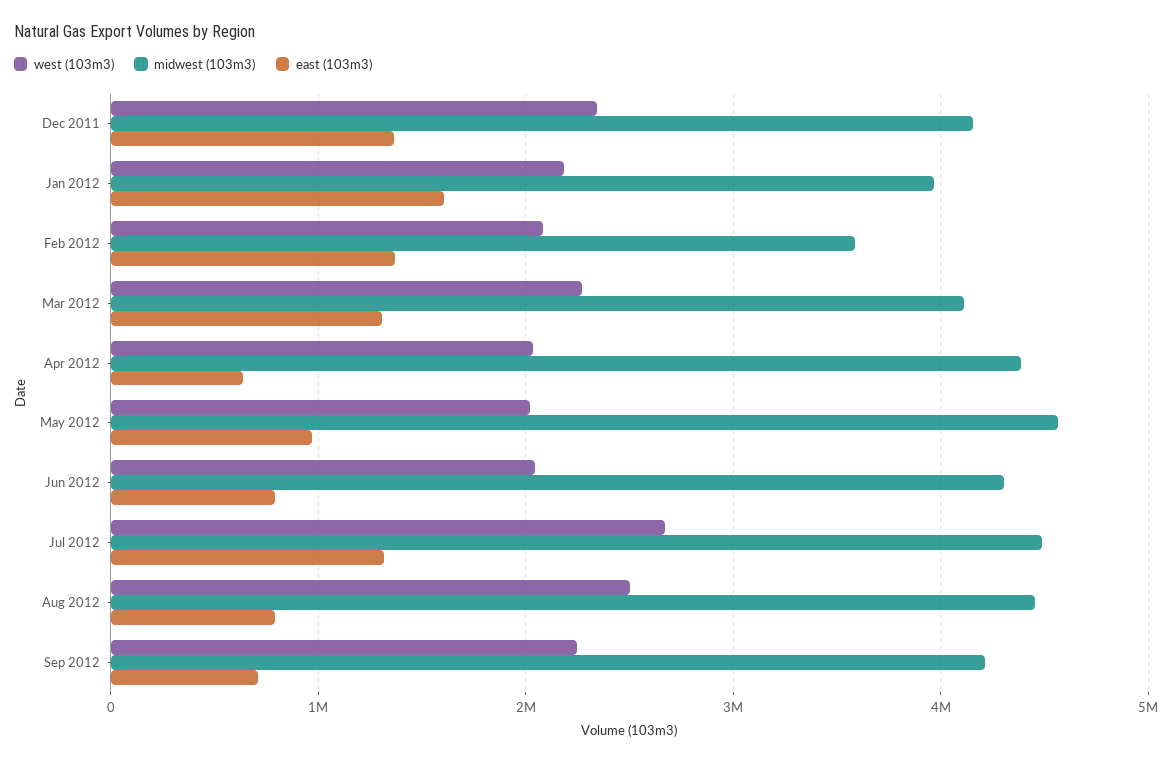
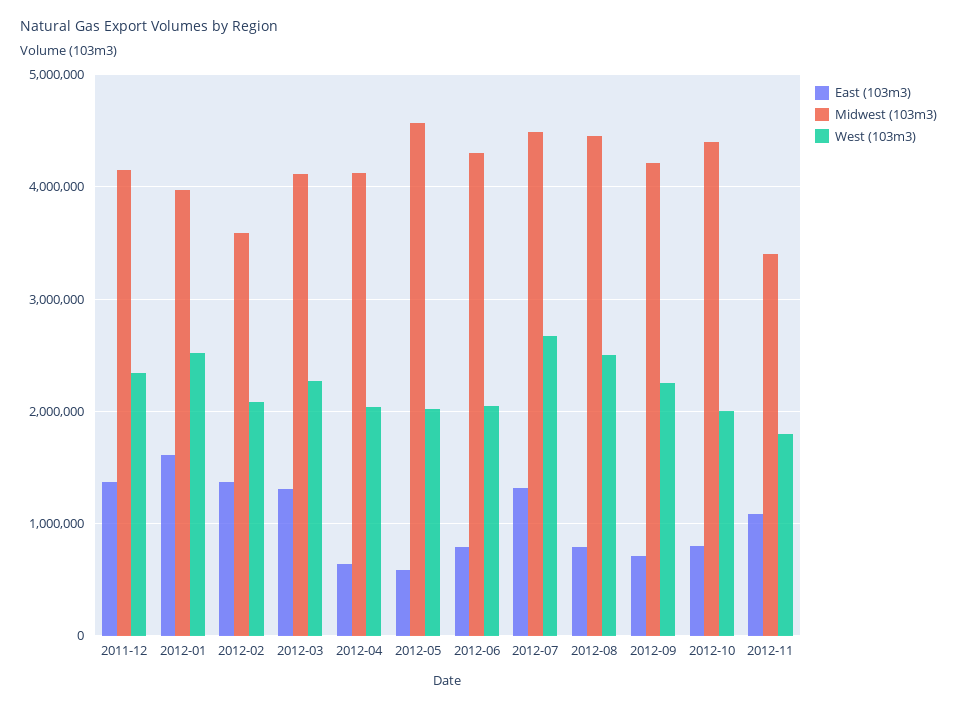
west (103m3), Jan 2012: 2200000 -> 2500000
midwest (103m3), Apr 2012: 4400000 -> 4100000
east (103m3), May 2012: 1000000 -> 600000
east (103m3), 2012-10: none -> 800000
midwest (103m3), 2012-10: none -> 4400000
west (103m3), 2012-10: none -> 2000000
east (103m3), 2012-11: none -> 1100000
midwest (103m3), 2012-11: none -> 3400000
west (103m3), 2012-11: none -> 1800000

